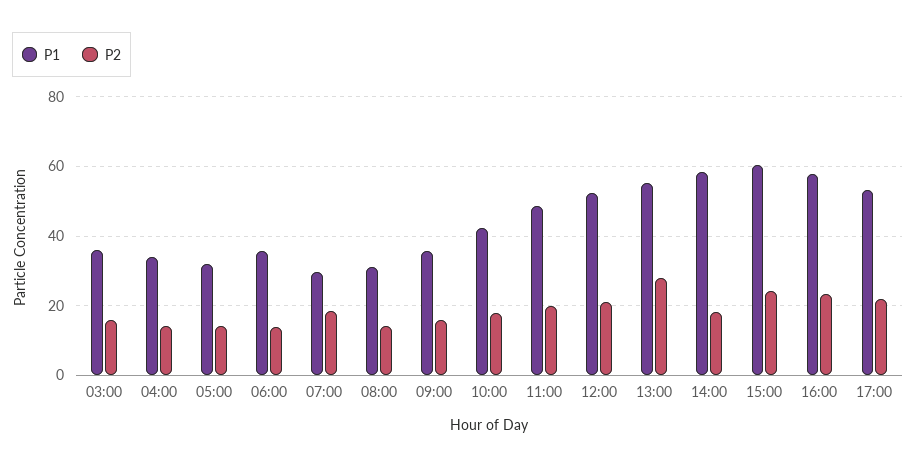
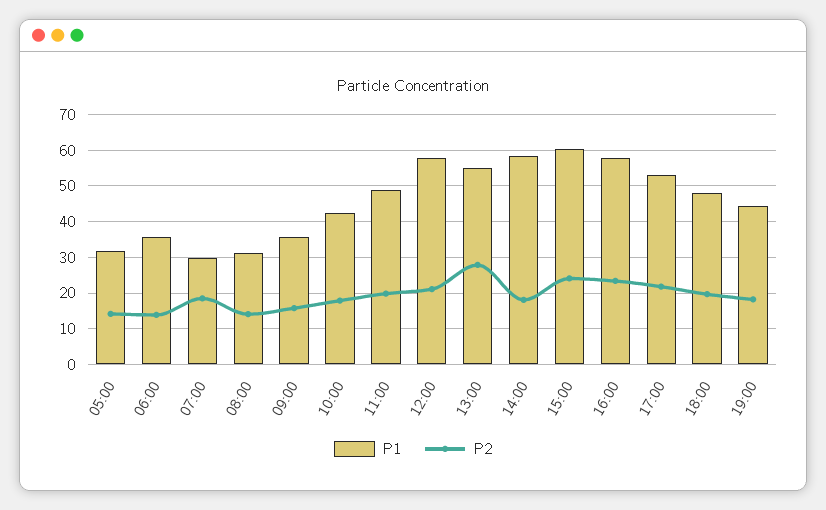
P1, 03:00: 36 -> none
P2, 03:00: 16 -> none
P1, 04:00: 34 -> none
P2, 04:00: 14 -> none
P1, 12:00: 52 -> 58
P1, 18:00: none -> 48
P2, 18:00: none -> 20
P1, 19:00: none -> 44
P2, 19:00: none -> 18

